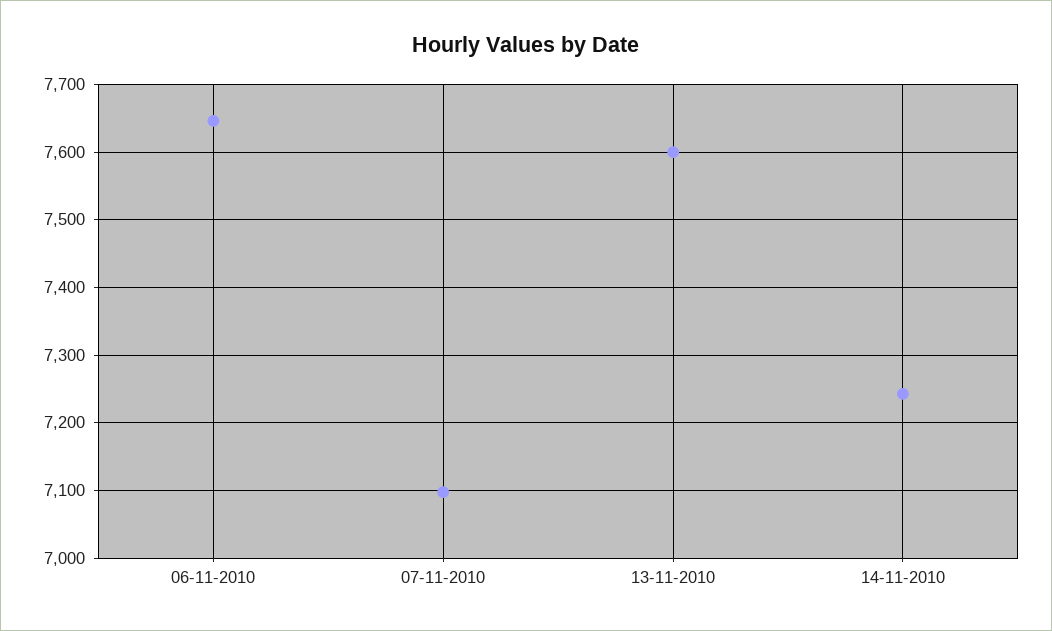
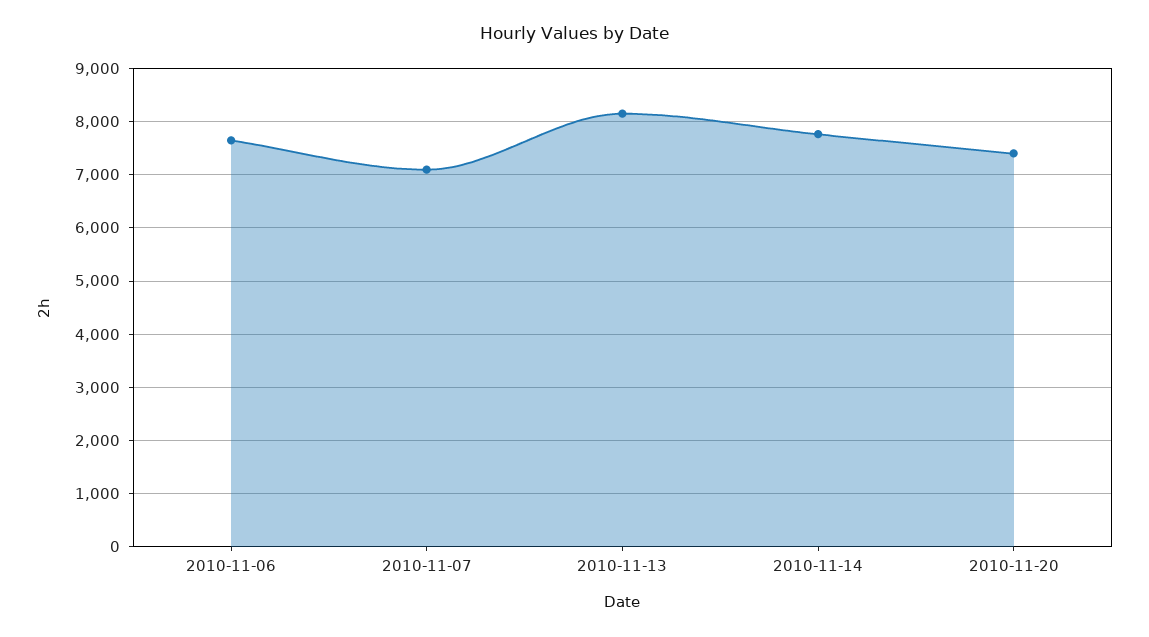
13-11-2010: 7600 -> 8200
14-11-2010: 7240 -> 7800
2010-11-20: none -> 7400

